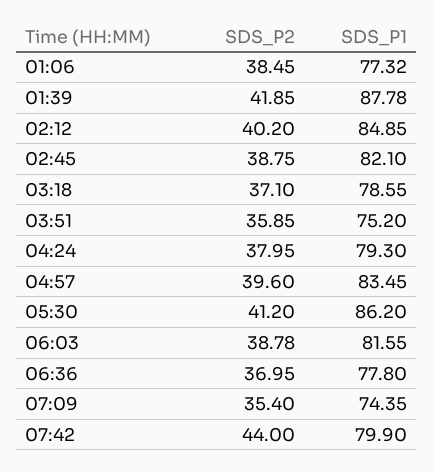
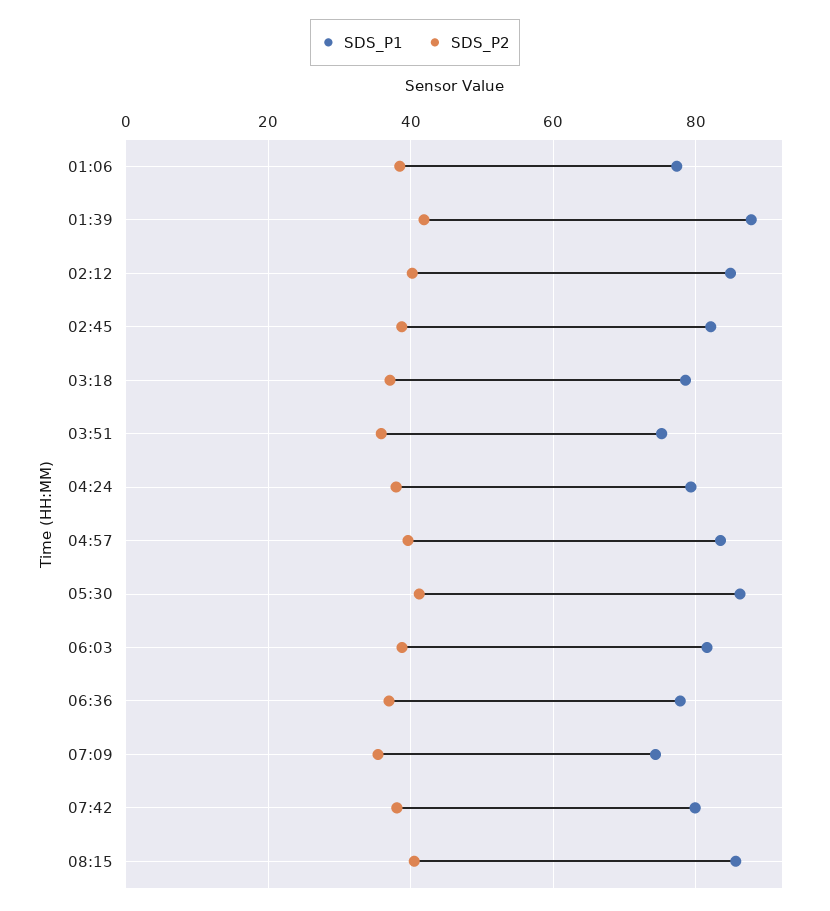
SDS_P2, 07:42: 44 -> 38
SDS_P1, 08:15: none -> 86
SDS_P2, 08:15: none -> 40

